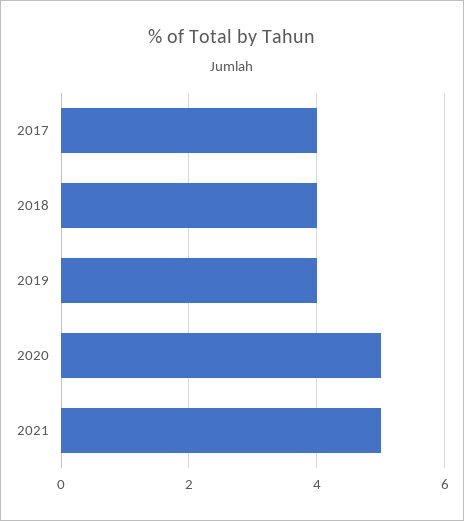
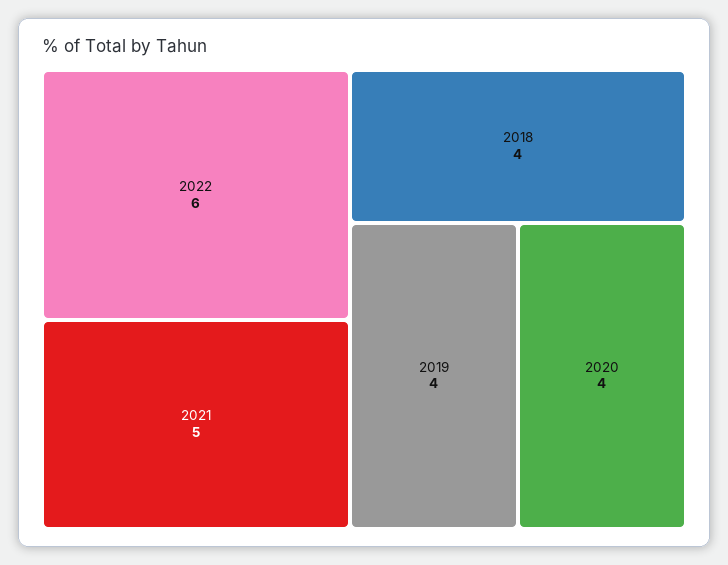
2017: 4 -> none
2020: 5 -> 4
2022: none -> 6

